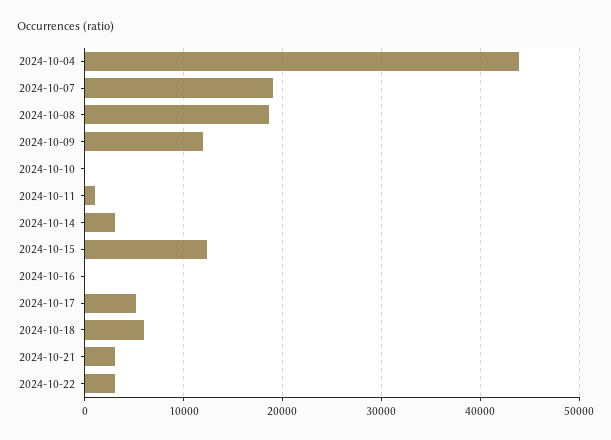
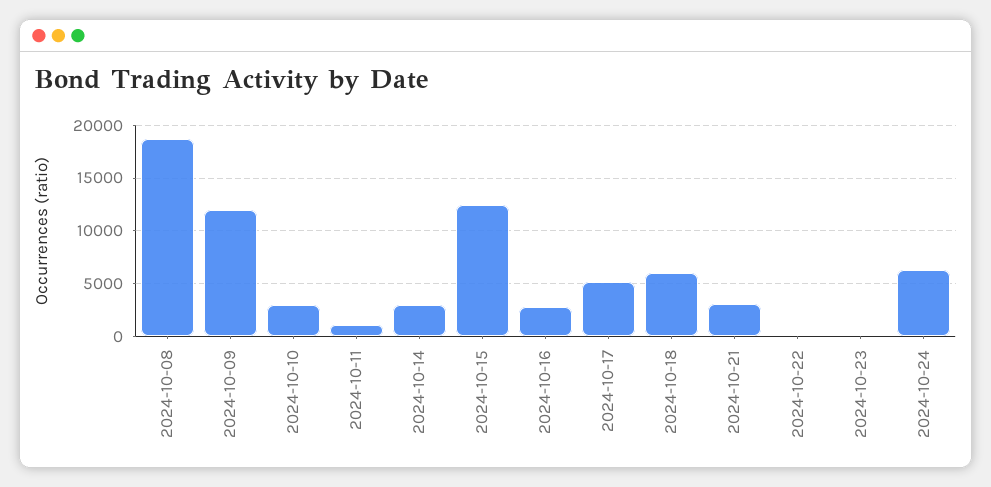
2024-10-04: 44000 -> none
2024-10-07: 19000 -> none
2024-10-10: 0 -> 3000
2024-10-16: 0 -> 3000
2024-10-22: 3000 -> 0
2024-10-23: none -> 0
2024-10-24: none -> 6000

